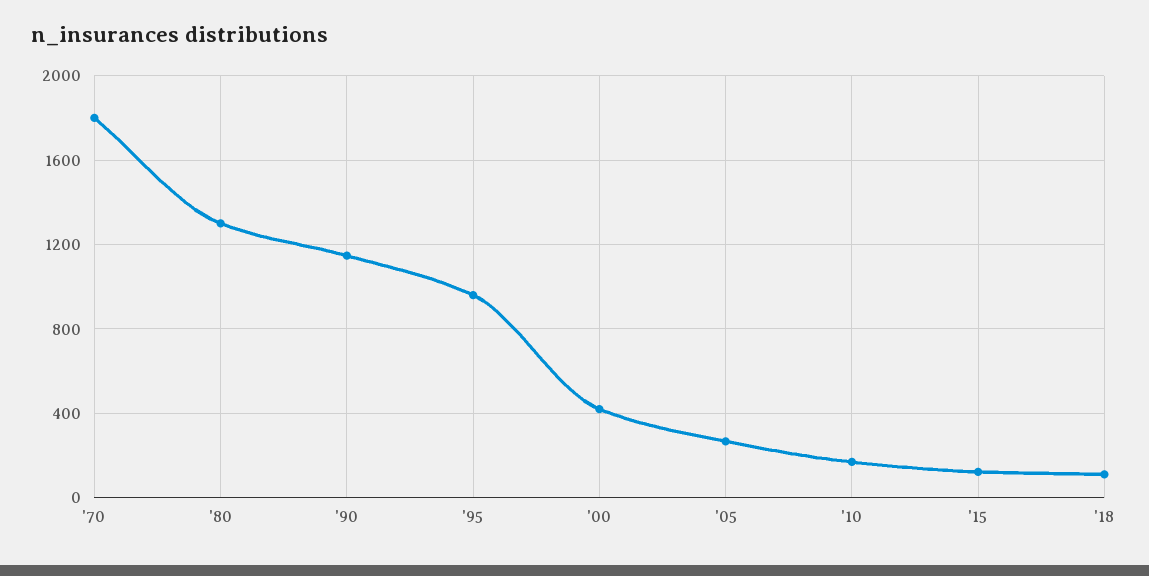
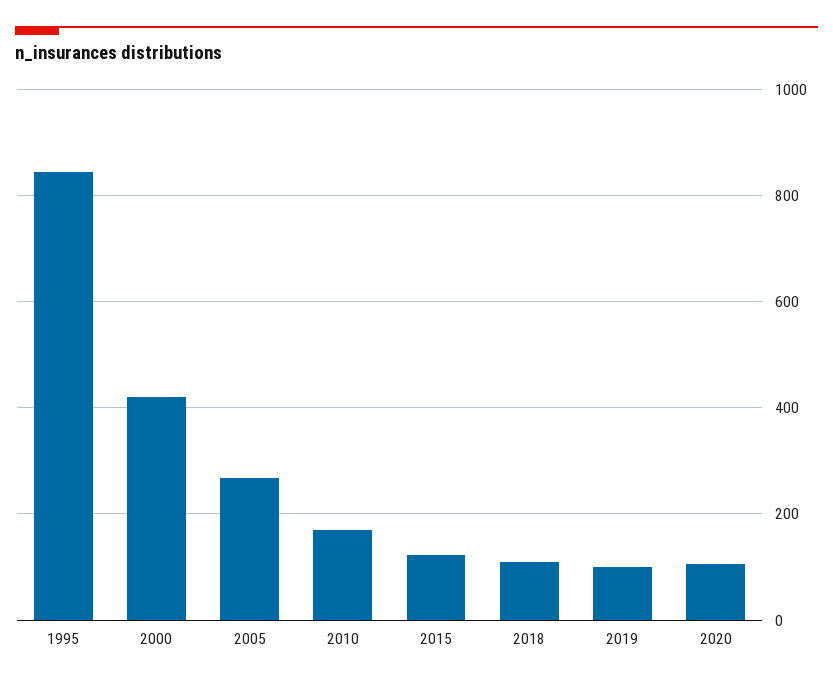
'70: 1800 -> none
'80: 1300 -> none
'90: 1150 -> none
'95: 950 -> 840
2019: none -> 100
2020: none -> 100

